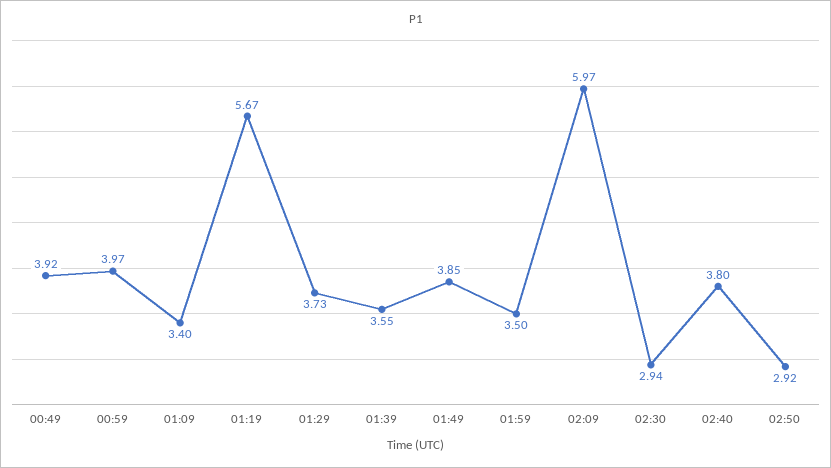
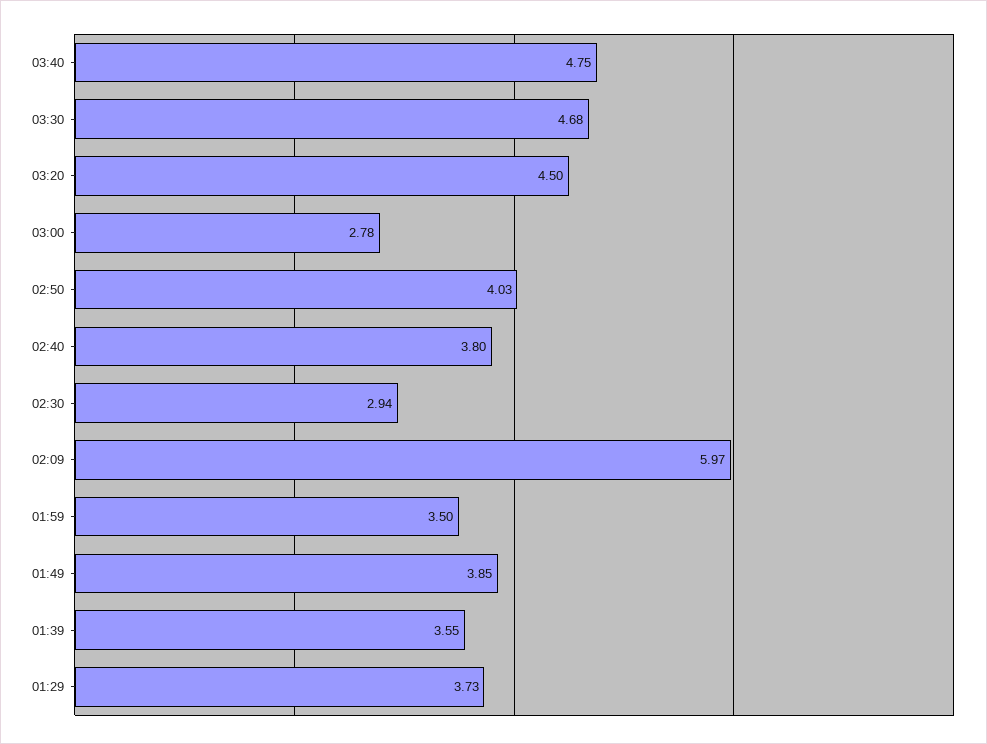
00:49: 3.92 -> none
00:59: 3.97 -> none
01:09: 3.4 -> none
01:19: 5.67 -> none
02:50: 2.92 -> 4.03
03:40: none -> 4.75
03:30: none -> 4.68
03:20: none -> 4.5
03:00: none -> 2.78

